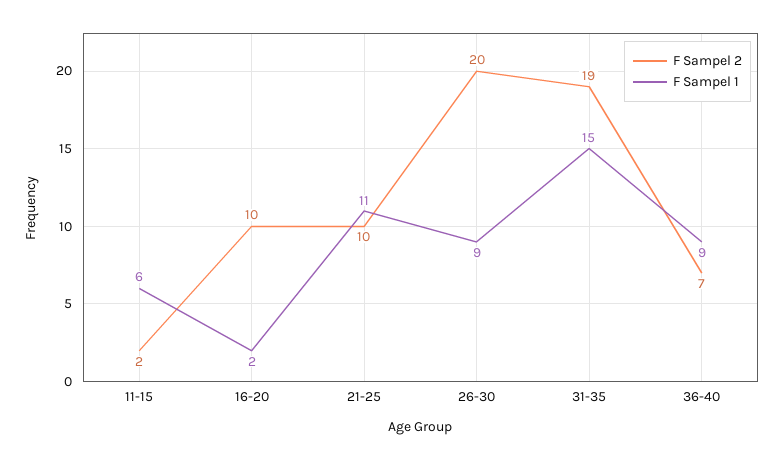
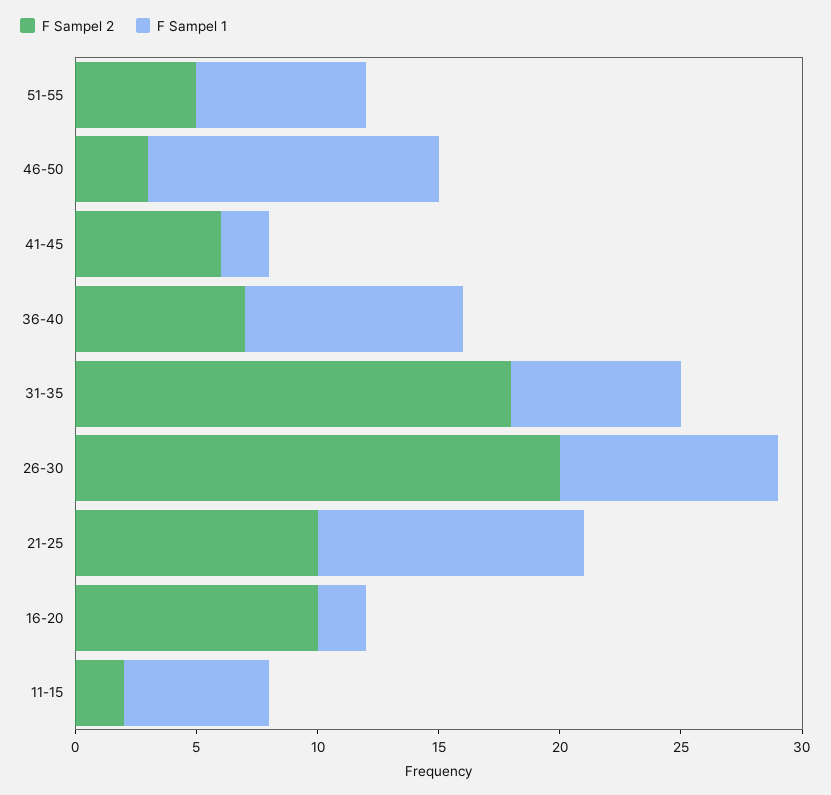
F Sampel 2, 31-35: 19 -> 18
F Sampel 1, 31-35: 15 -> 7
F Sampel 2, 51-55: none -> 5
F Sampel 1, 51-55: none -> 7
F Sampel 2, 46-50: none -> 3
F Sampel 1, 46-50: none -> 12
F Sampel 2, 41-45: none -> 6
F Sampel 1, 41-45: none -> 2

